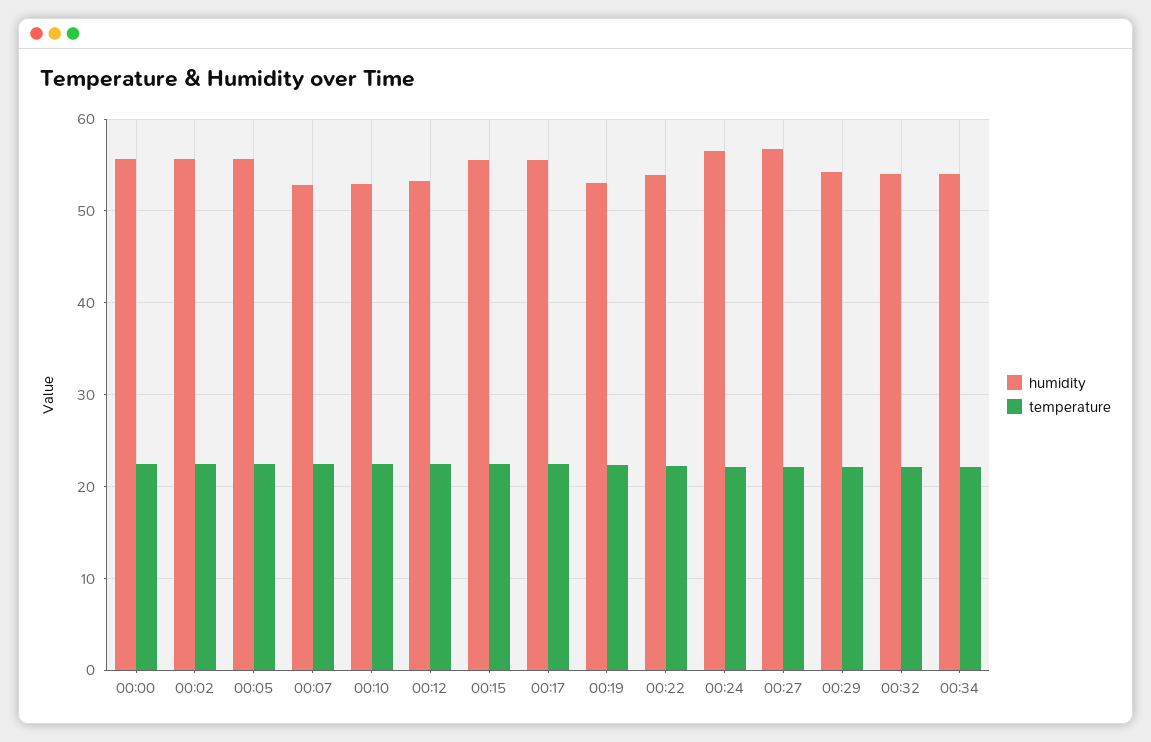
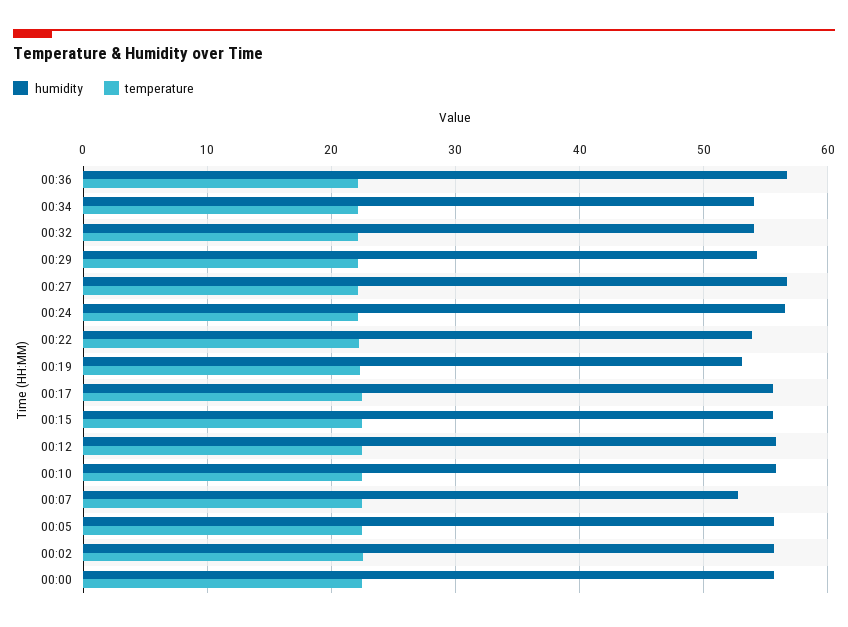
humidity, 00:10: 53 -> 56
humidity, 00:12: 53 -> 56
humidity, 00:36: none -> 57
temperature, 00:36: none -> 22

